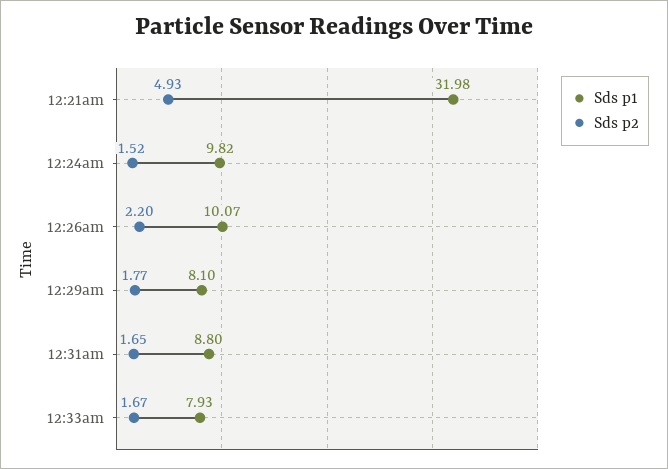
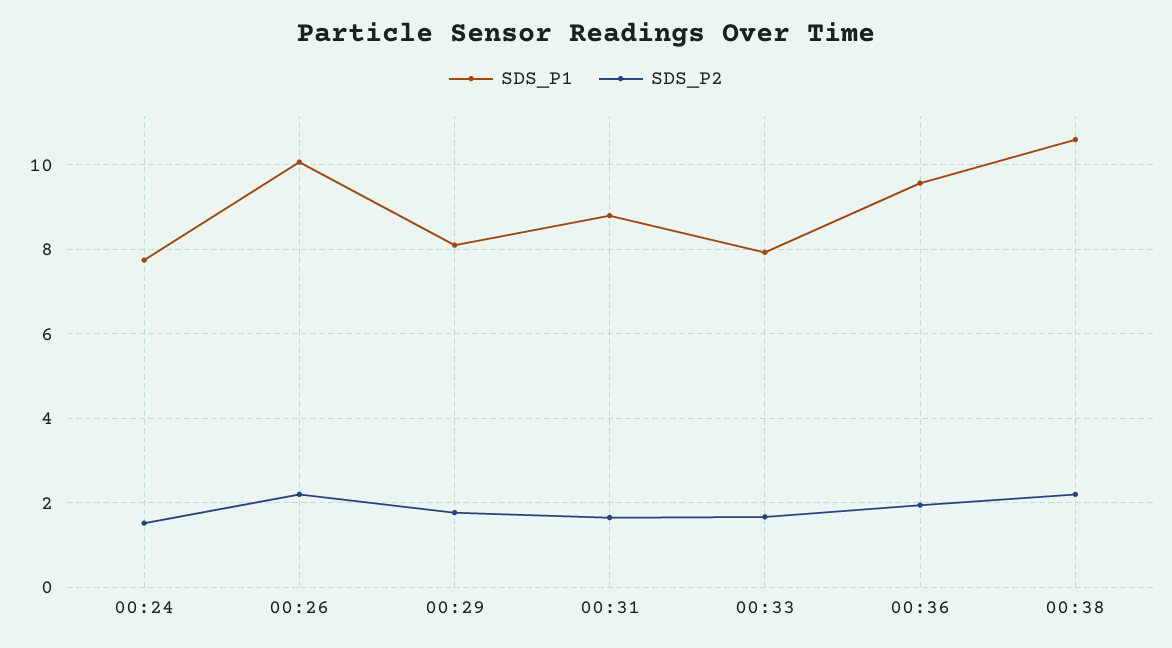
Sds p1, 12:21am: 31.98 -> none
Sds p2, 12:21am: 4.93 -> none
Sds p1, 12:24am: 9.82 -> 7.8
Sds p1, 00:36: none -> 9.6
Sds p2, 00:36: none -> 2
Sds p1, 00:38: none -> 10.6
Sds p2, 00:38: none -> 2.2

